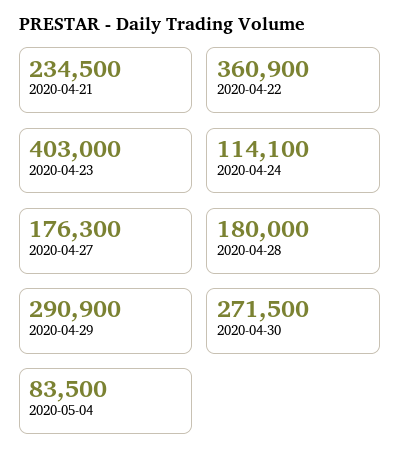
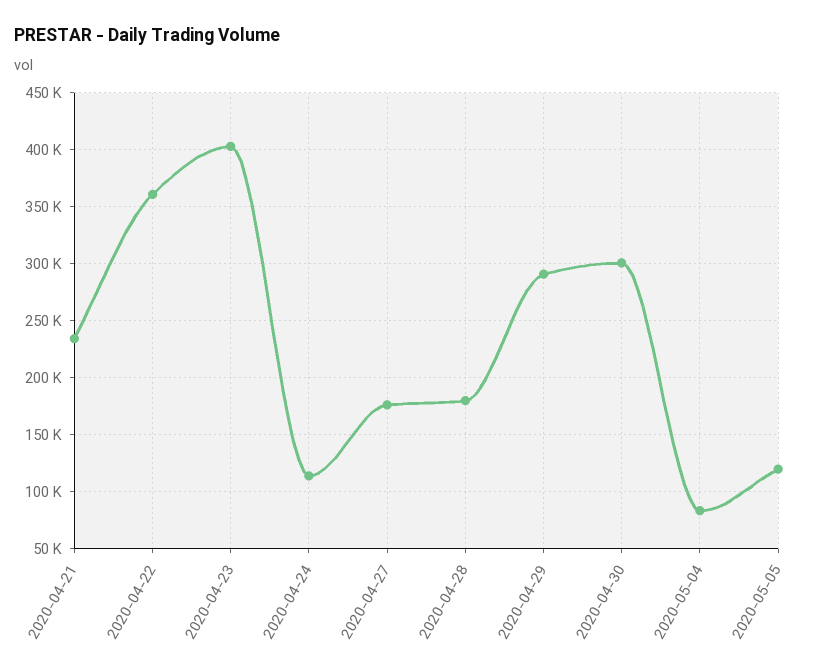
2020-04-30: 271500 -> 300000
2020-05-05: none -> 120000

